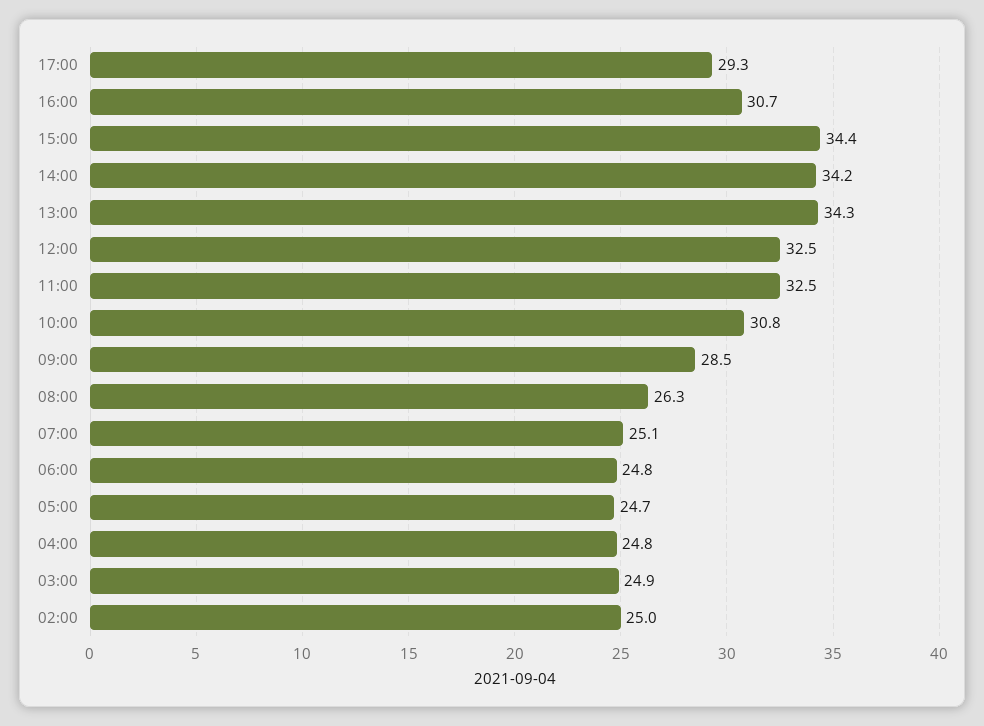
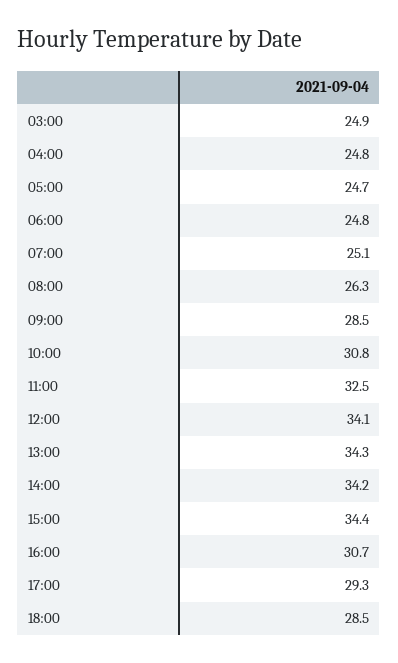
12:00: 32.5 -> 34.1
02:00: 25 -> none
18:00: none -> 28.5

